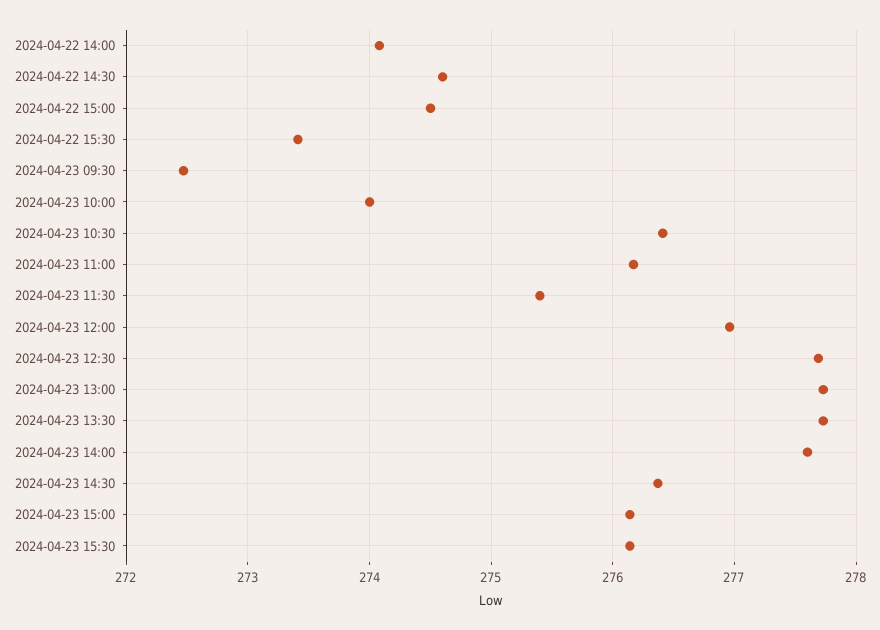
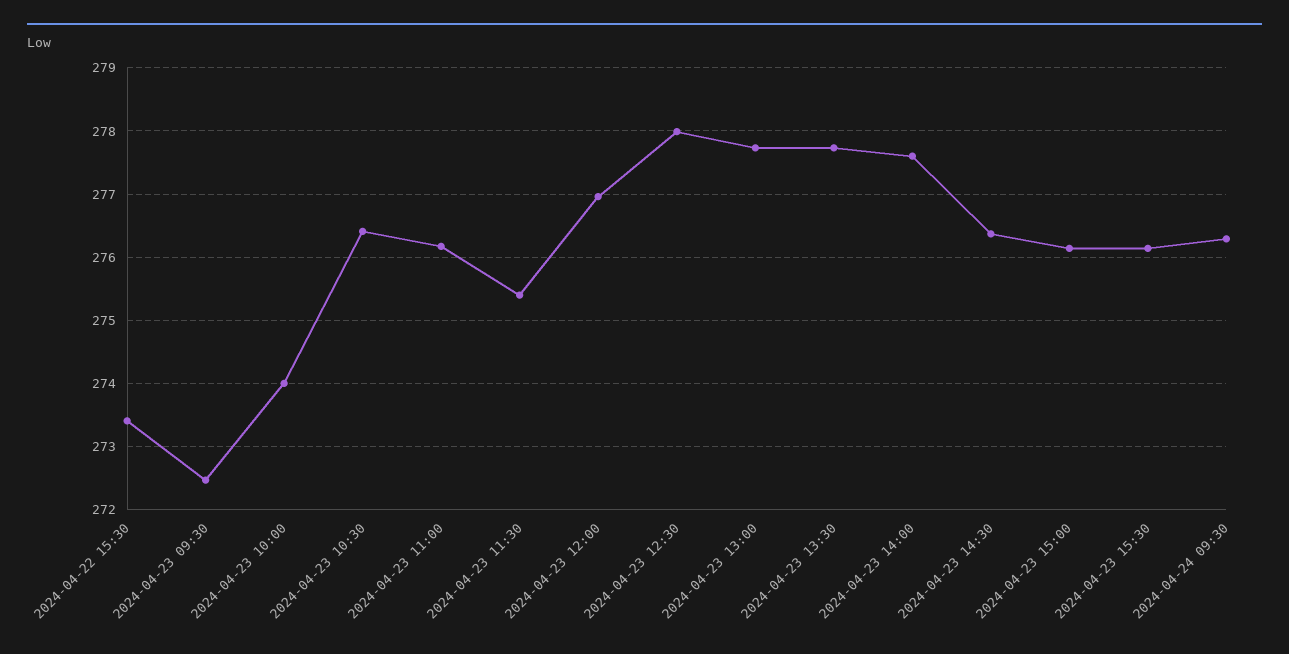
2024-04-22 14:00: 274.1 -> none
2024-04-22 14:30: 274.6 -> none
2024-04-22 15:00: 274.5 -> none
2024-04-23 12:30: 277.7 -> 278
2024-04-24 09:30: none -> 276.3

